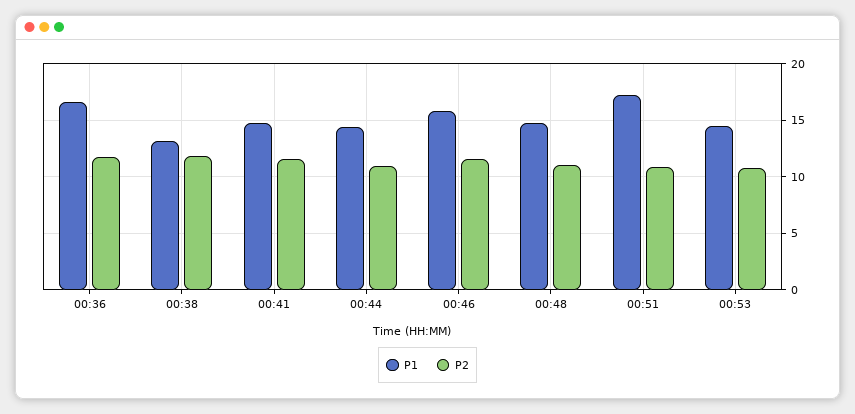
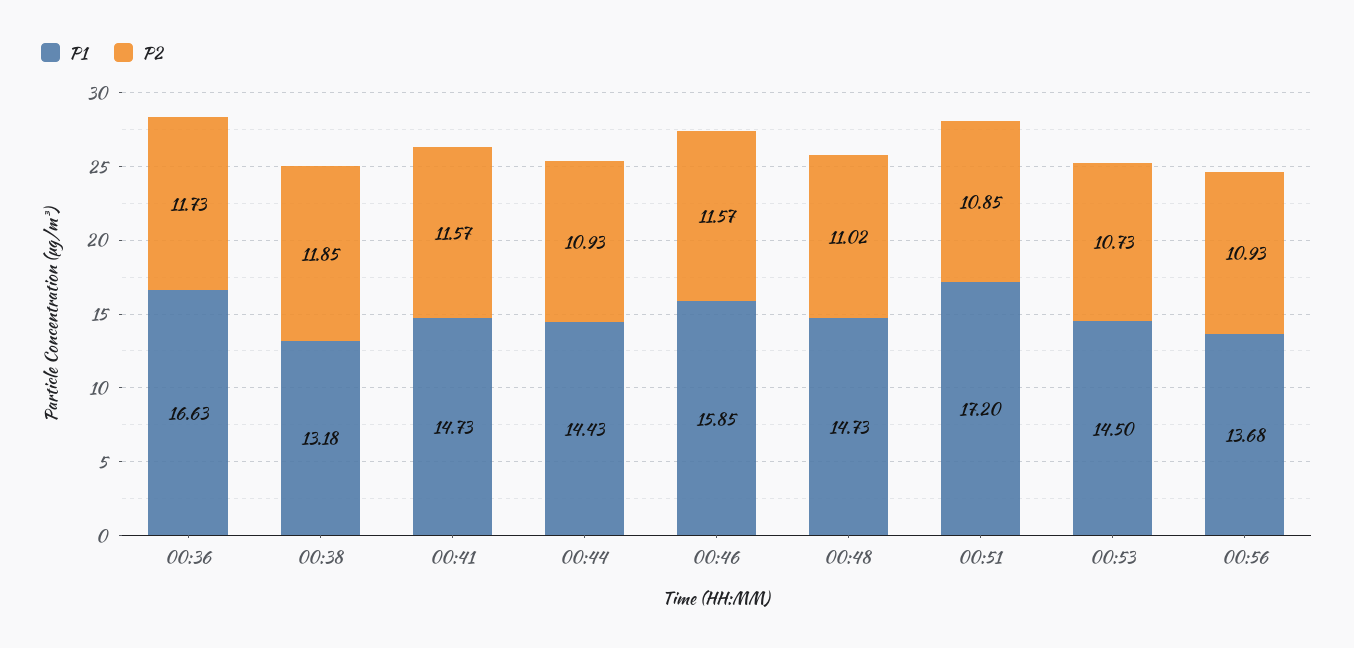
P1, 00:56: none -> 13.68
P2, 00:56: none -> 10.93

